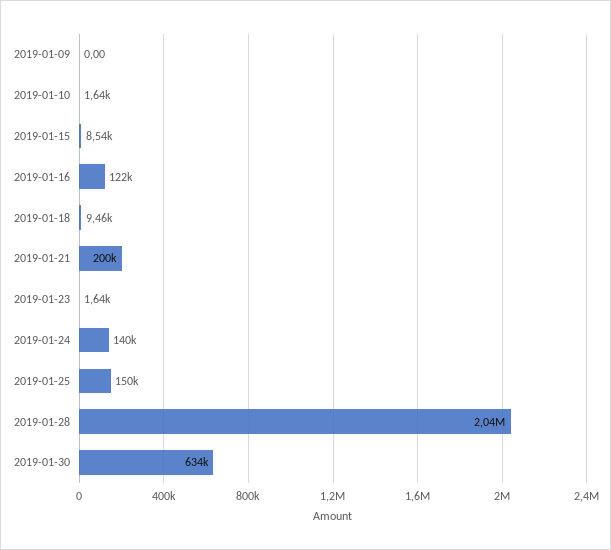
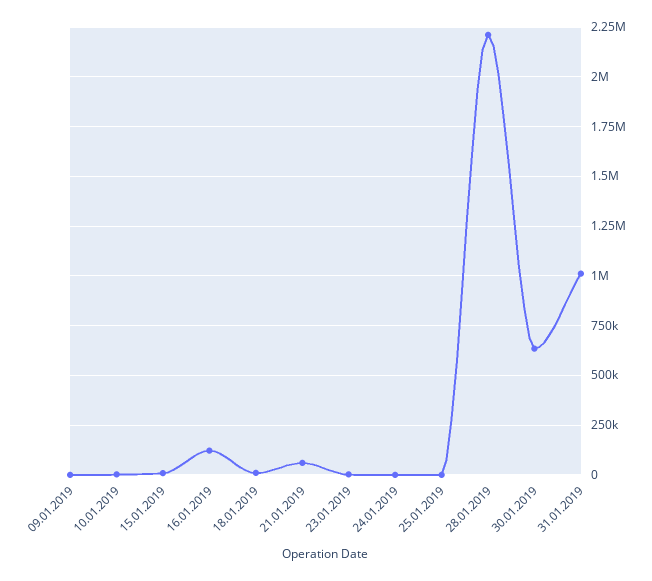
2019-01-21: 200000 -> 50000
2019-01-24: 140000 -> 0
2019-01-25: 150000 -> 0
2019-01-28: 2040000 -> 2200000
31.01.2019: none -> 1000000

